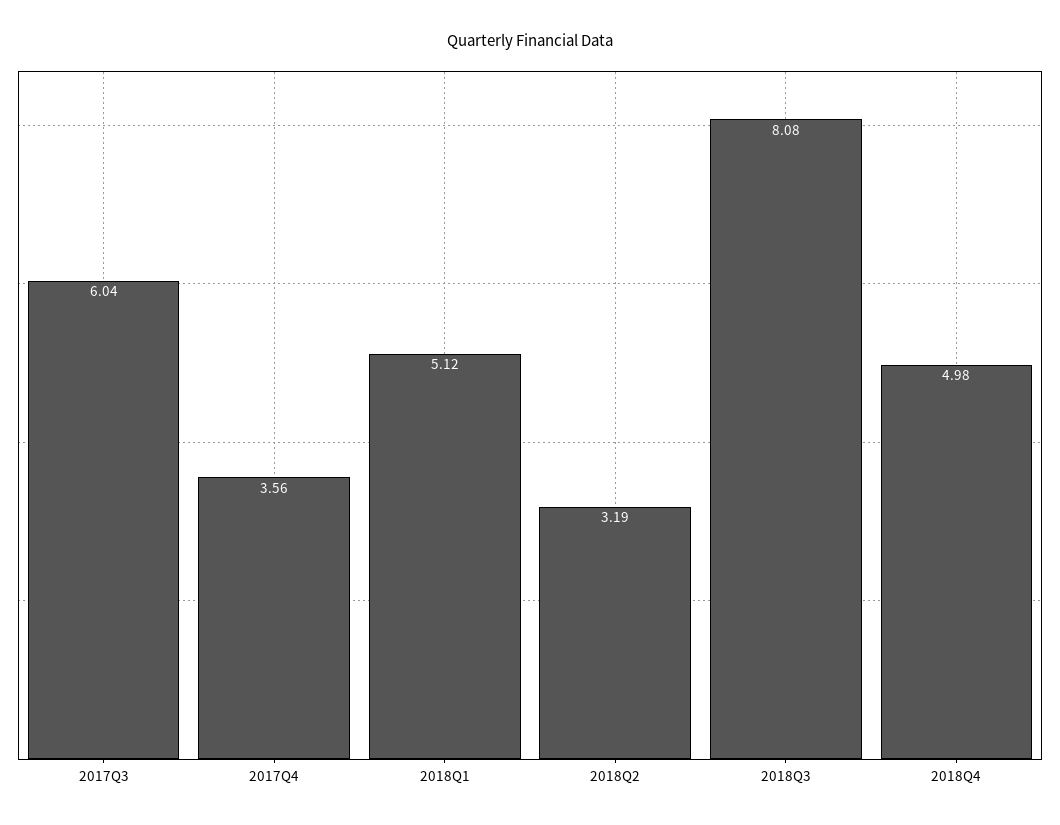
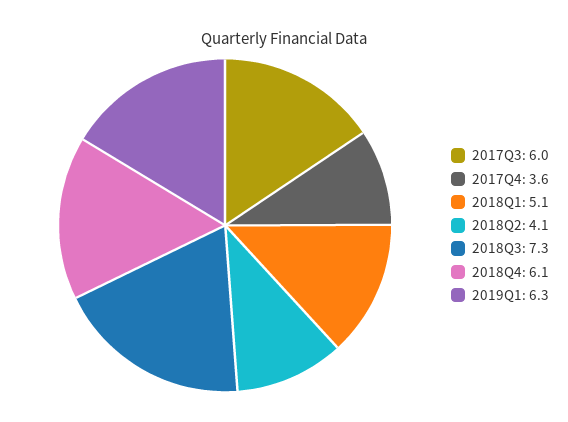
2018Q2: 3.19 -> 4.1
2018Q3: 8.08 -> 7.3
2018Q4: 4.98 -> 6.1
2019Q1: none -> 6.3

